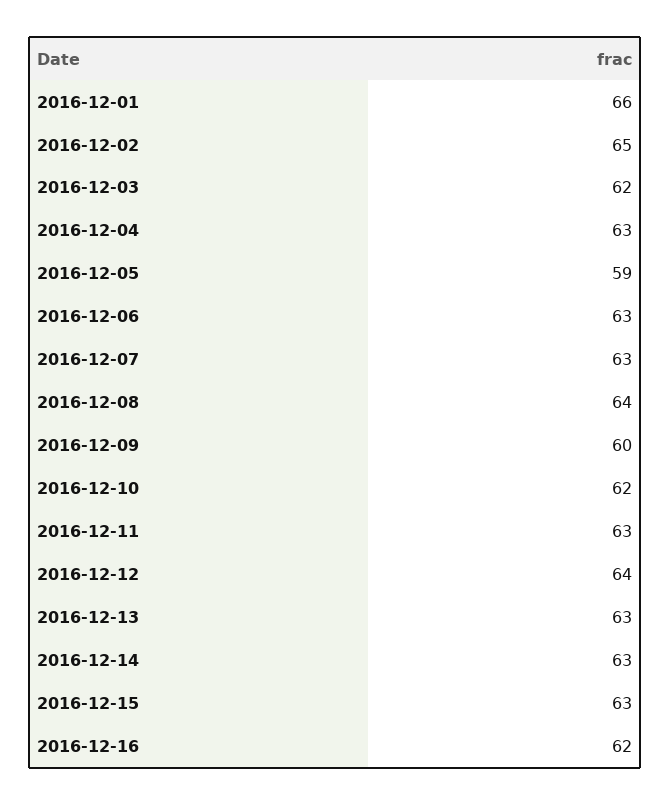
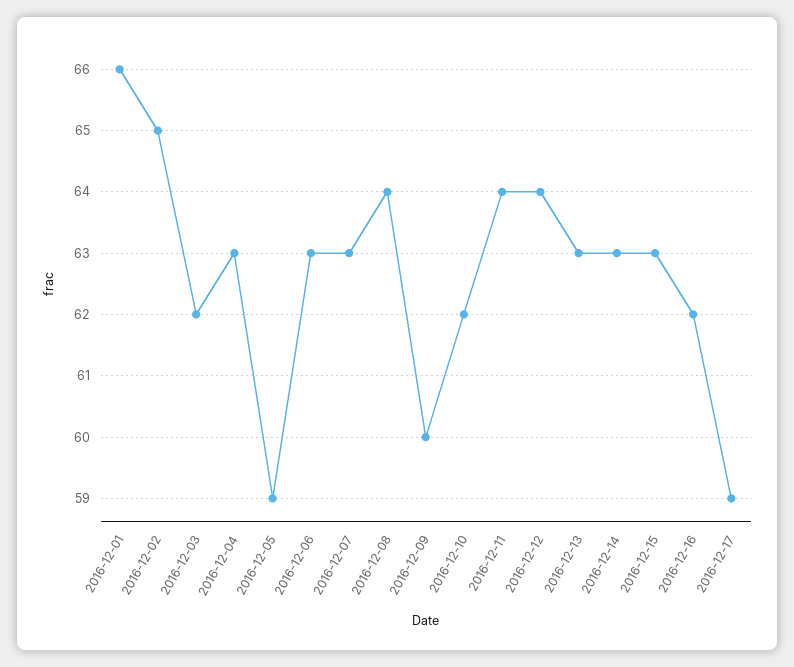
2016-12-11: 63 -> 64
2016-12-17: none -> 59

